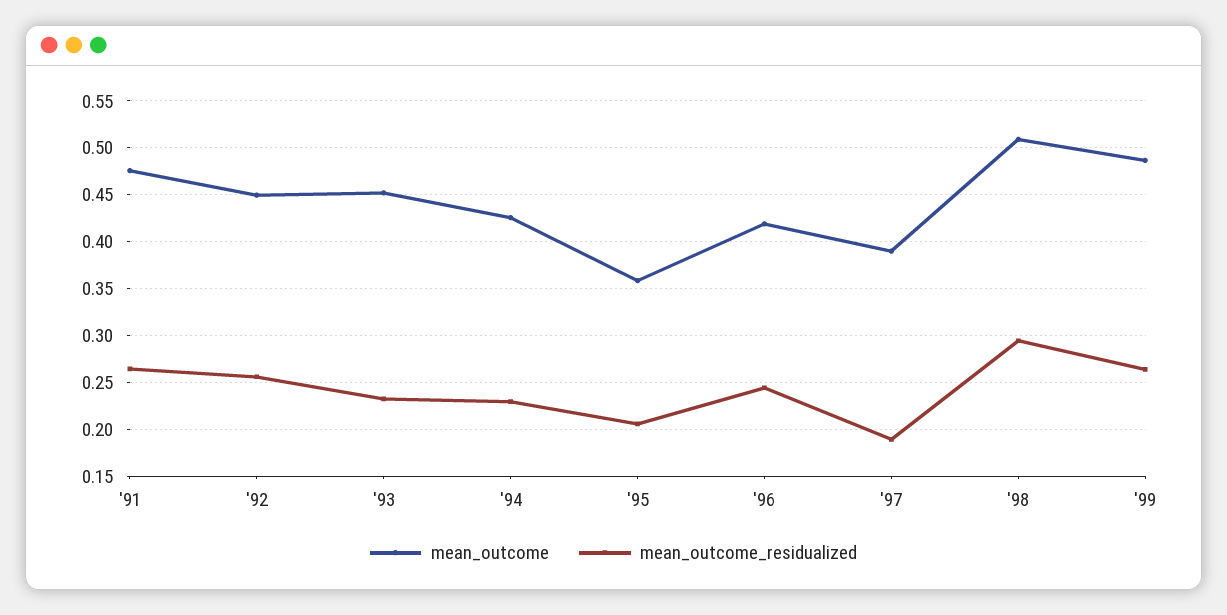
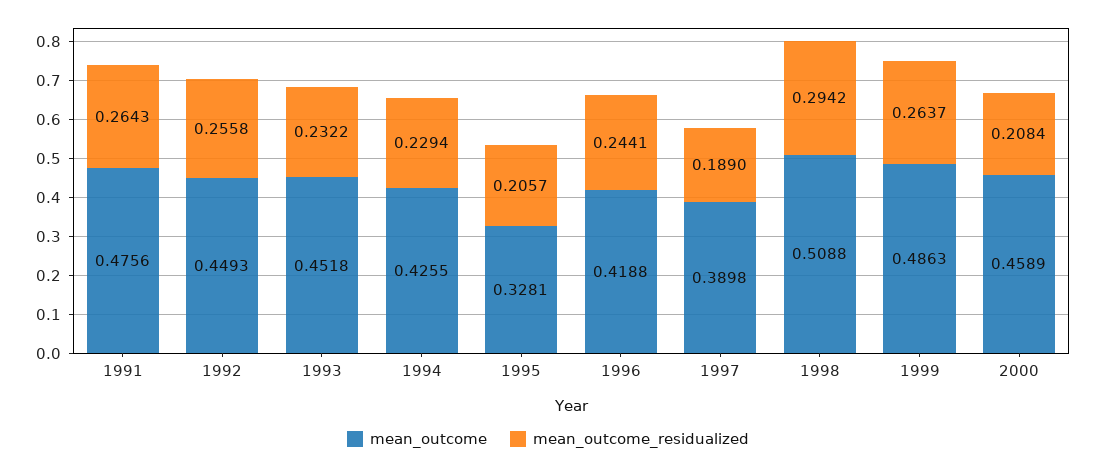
mean_outcome, '95: 0.36 -> 0.3281
mean_outcome, 2000: none -> 0.4589
mean_outcome_residualized, 2000: none -> 0.2084

